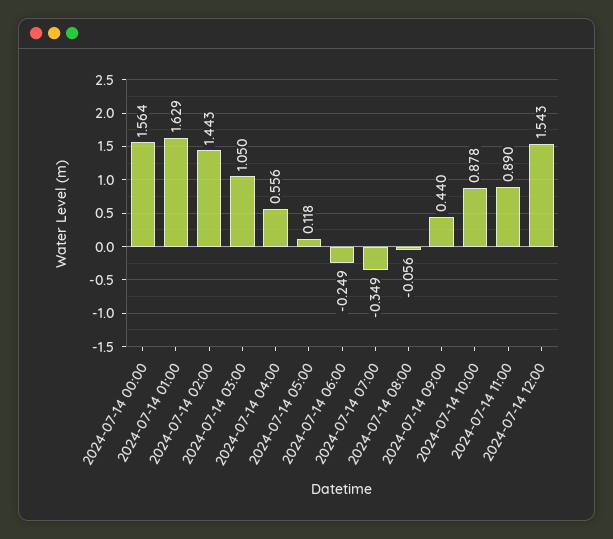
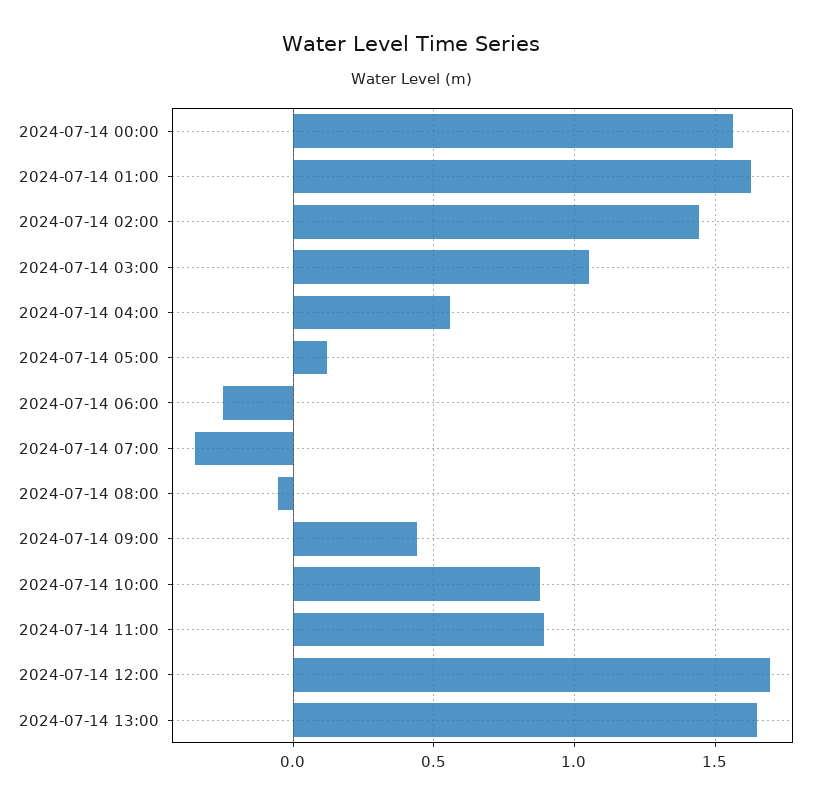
2024-07-14 12:00: 1.543 -> 1.7
2024-07-14 13:00: none -> 1.65

